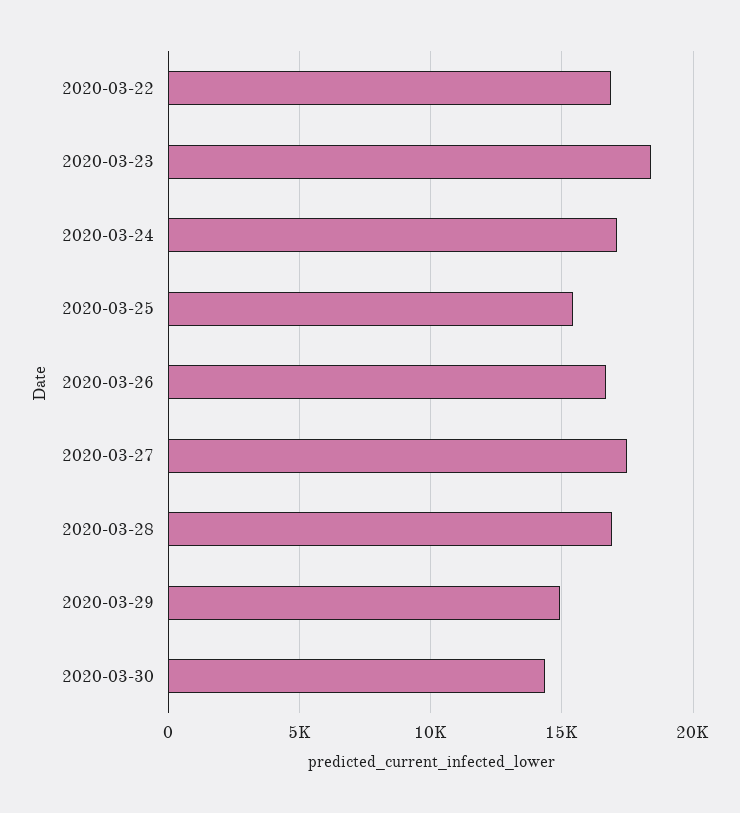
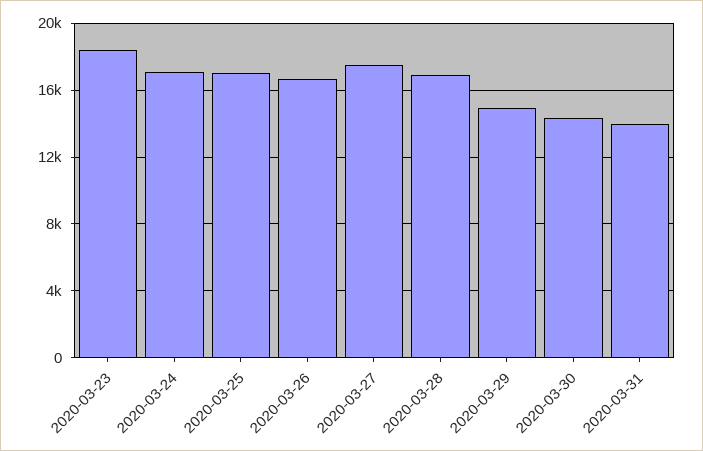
2020-03-22: 17000 -> none
2020-03-25: 15500 -> 17000
2020-03-31: none -> 14000

